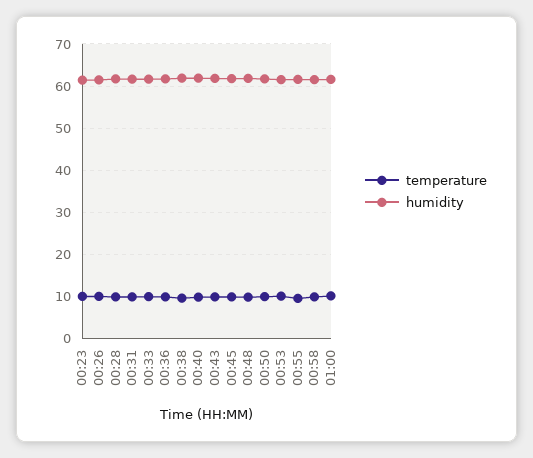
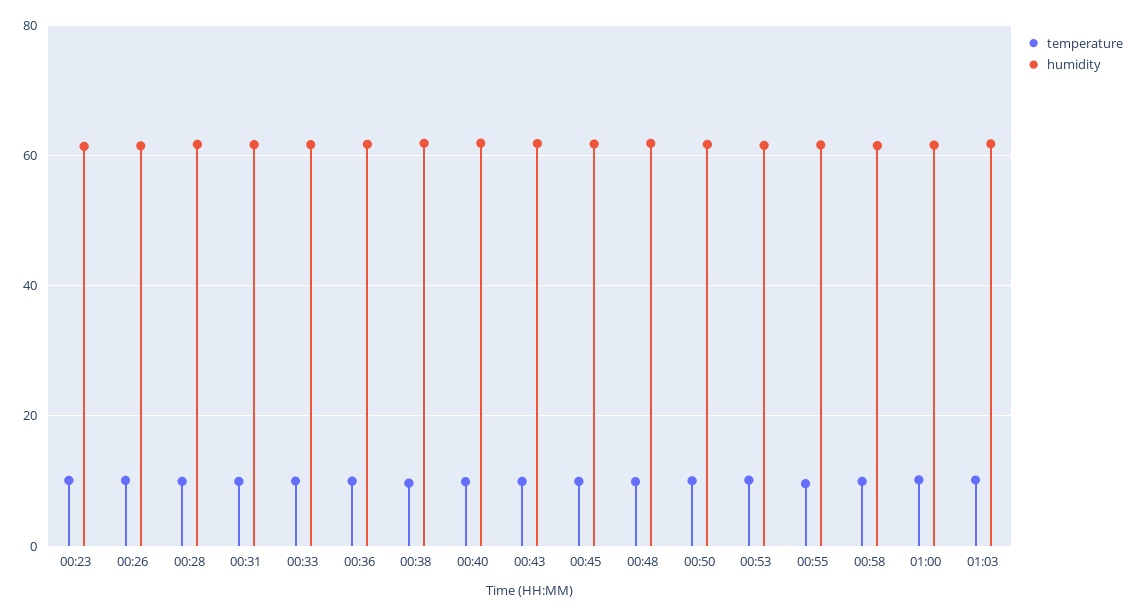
temperature, 01:03: none -> 10
humidity, 01:03: none -> 62

